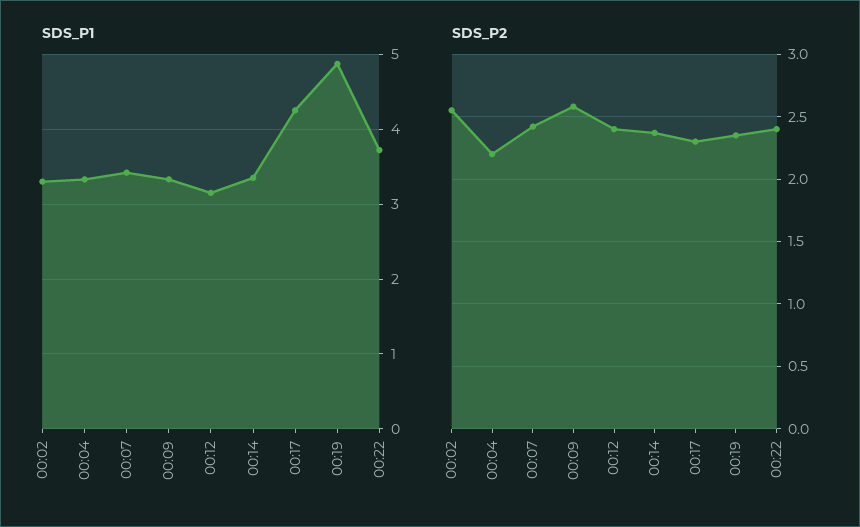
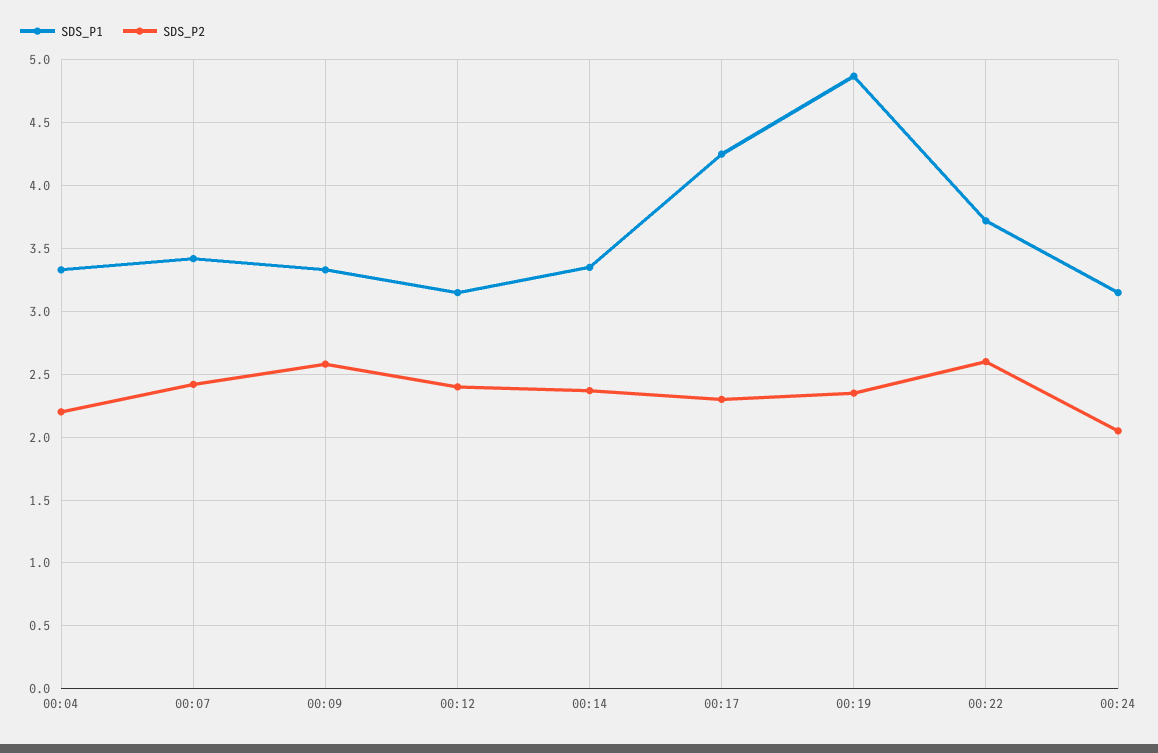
SDS_P1, 00:02: 3.3 -> none
SDS_P2, 00:02: 2.55 -> none
SDS_P2, 00:22: 2.4 -> 2.6
SDS_P1, 00:24: none -> 3.15
SDS_P2, 00:24: none -> 2.05

